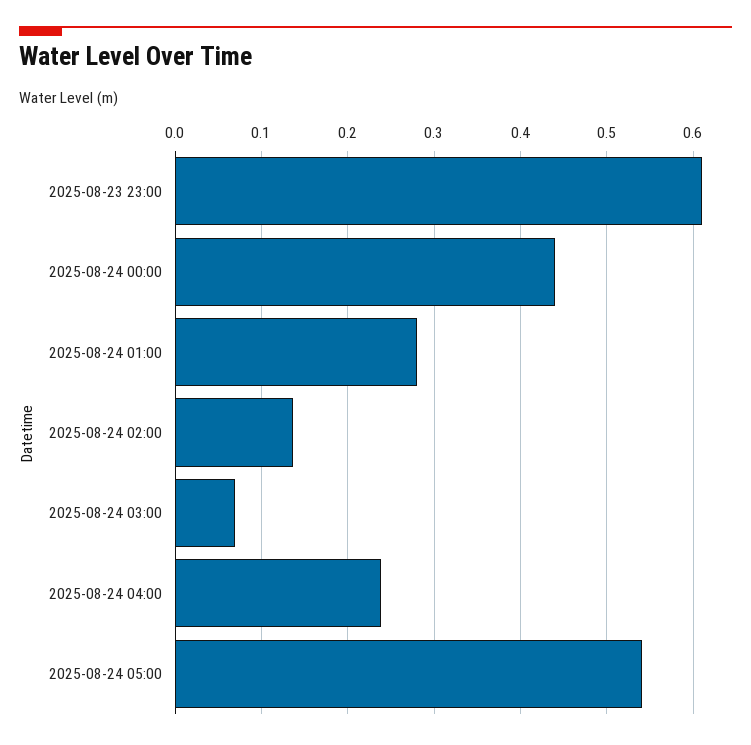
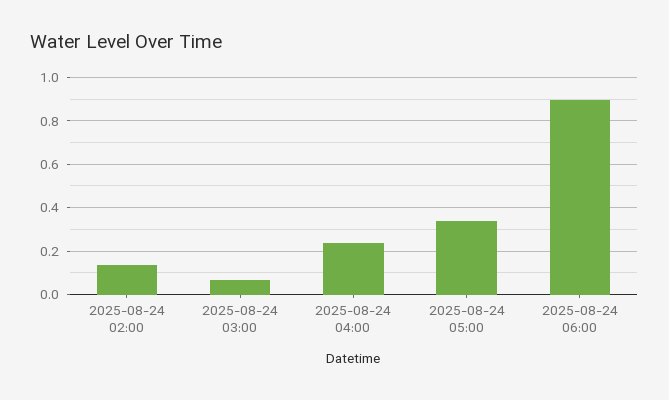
2025-08-23 23:00: 0.61 -> none
2025-08-24 00:00: 0.44 -> none
2025-08-24 01:00: 0.28 -> none
2025-08-24 05:00: 0.54 -> 0.35
2025-08-24 06:00: none -> 0.9

